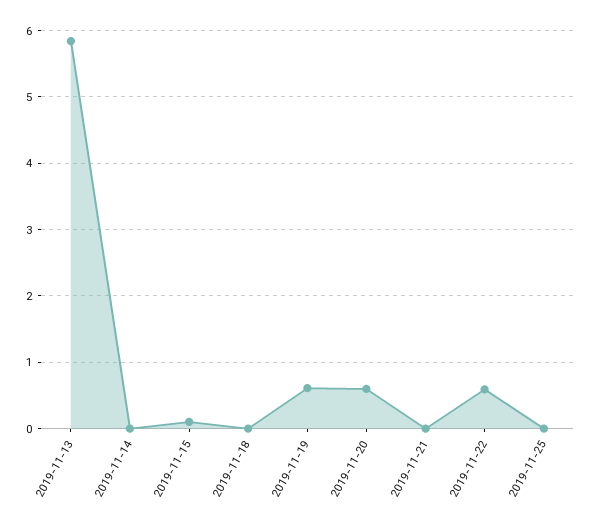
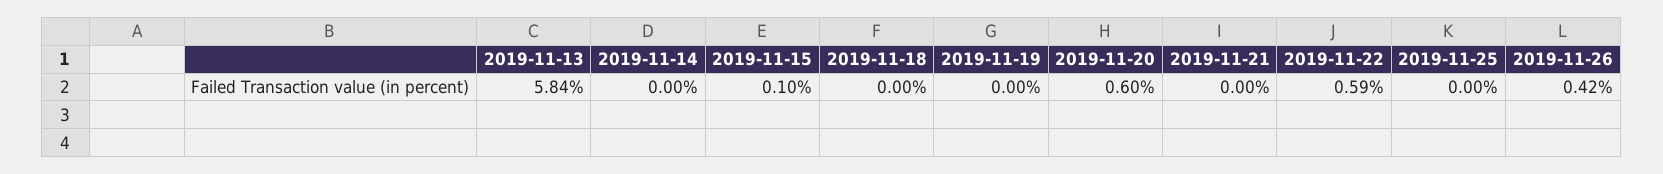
2019-11-19: 0.6 -> 0
2019-11-26: none -> 0.42

